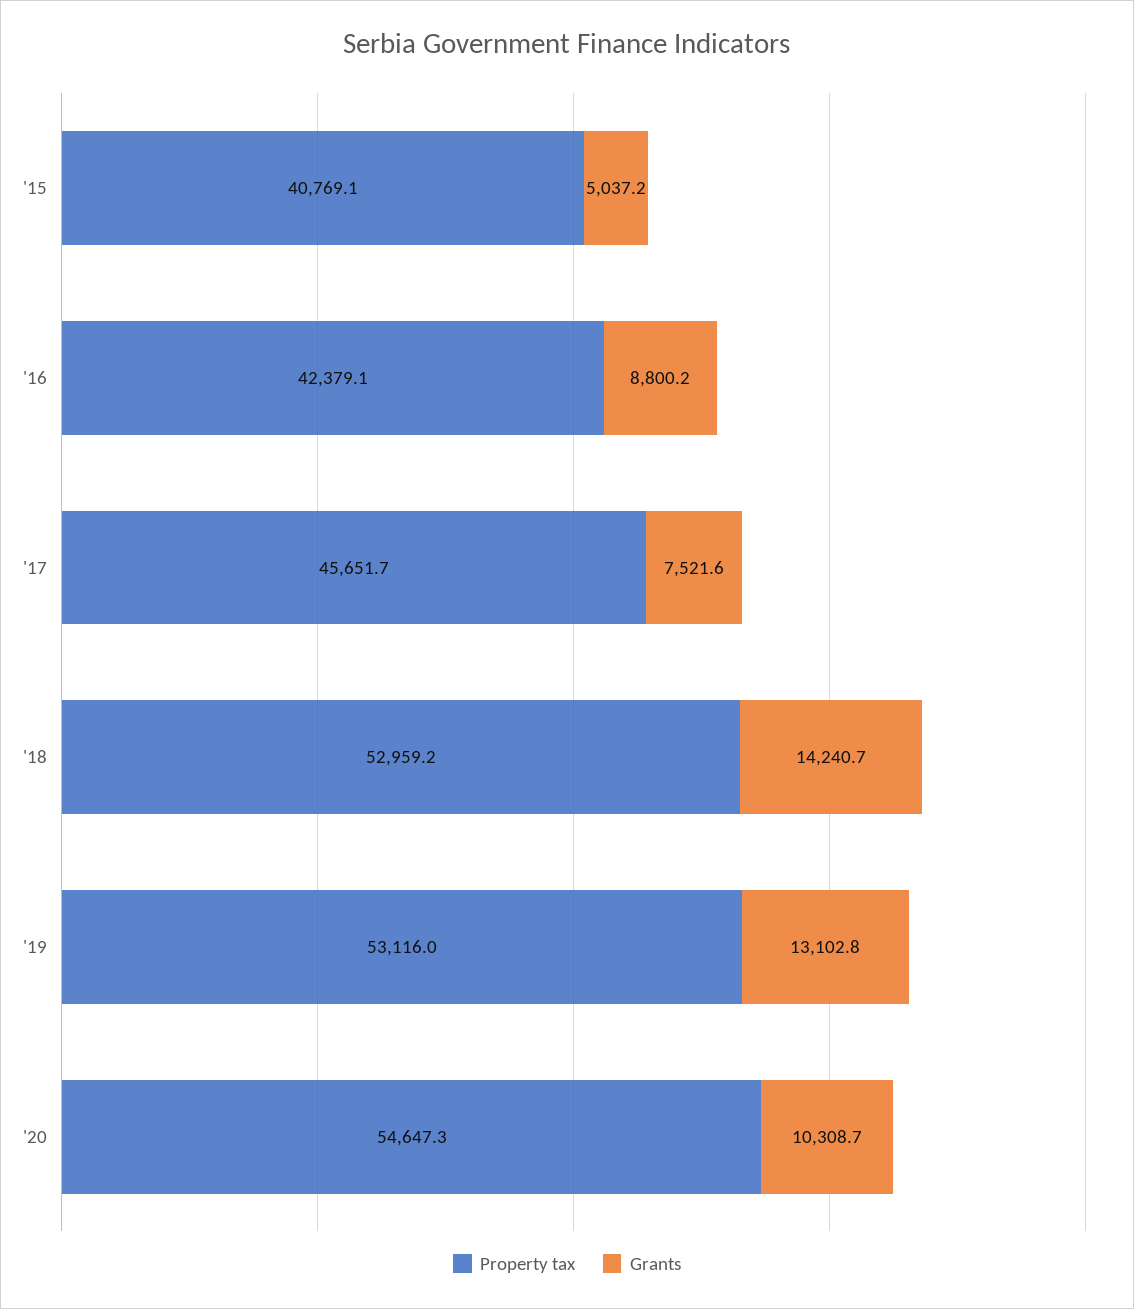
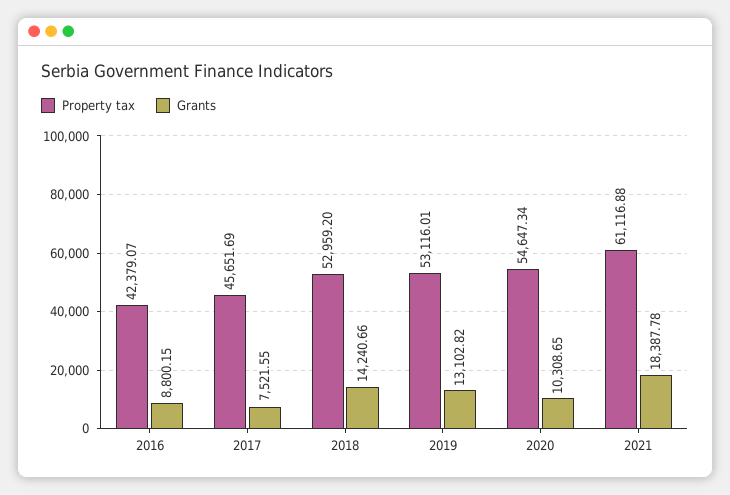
Property tax, '15: 40769.1 -> none
Grants, '15: 5037.2 -> none
Property tax, 2021: none -> 61116.88
Grants, 2021: none -> 18387.78

